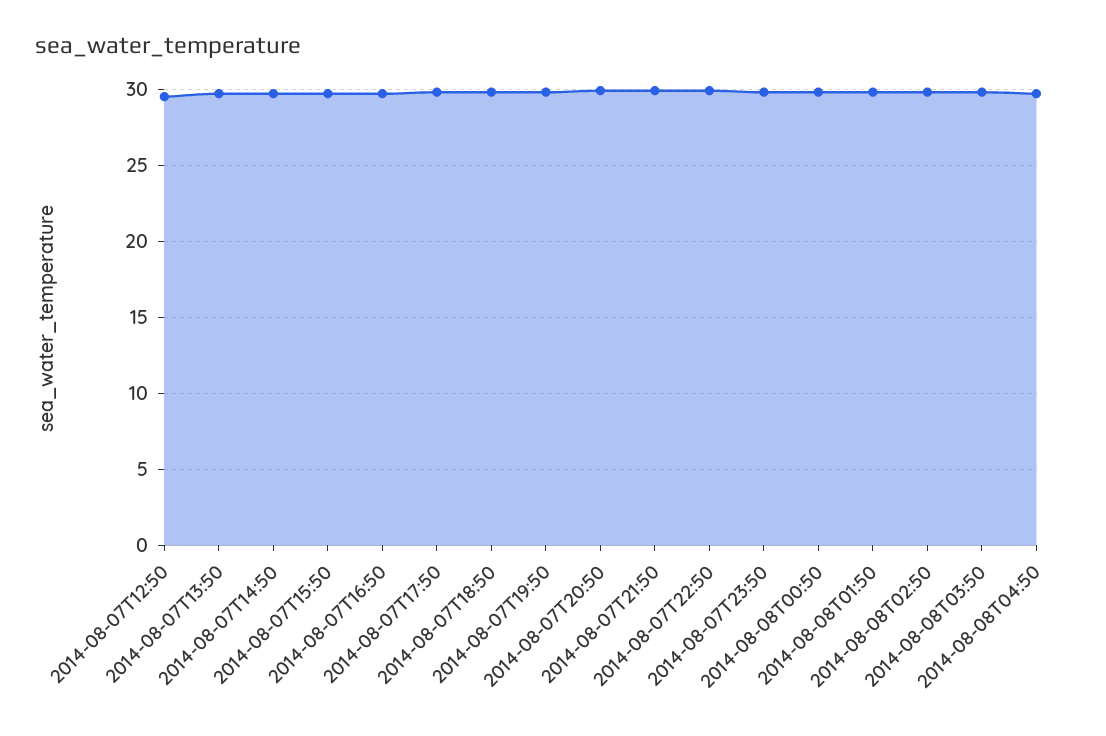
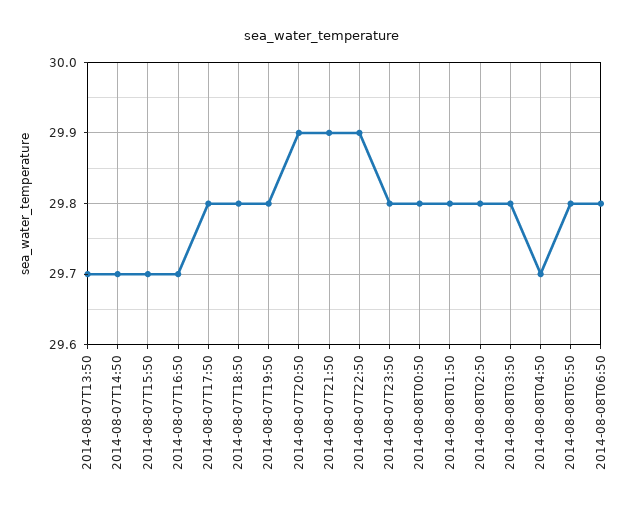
2014-08-07T12:50: 29.5 -> none
2014-08-08T05:50: none -> 29.8
2014-08-08T06:50: none -> 29.8

